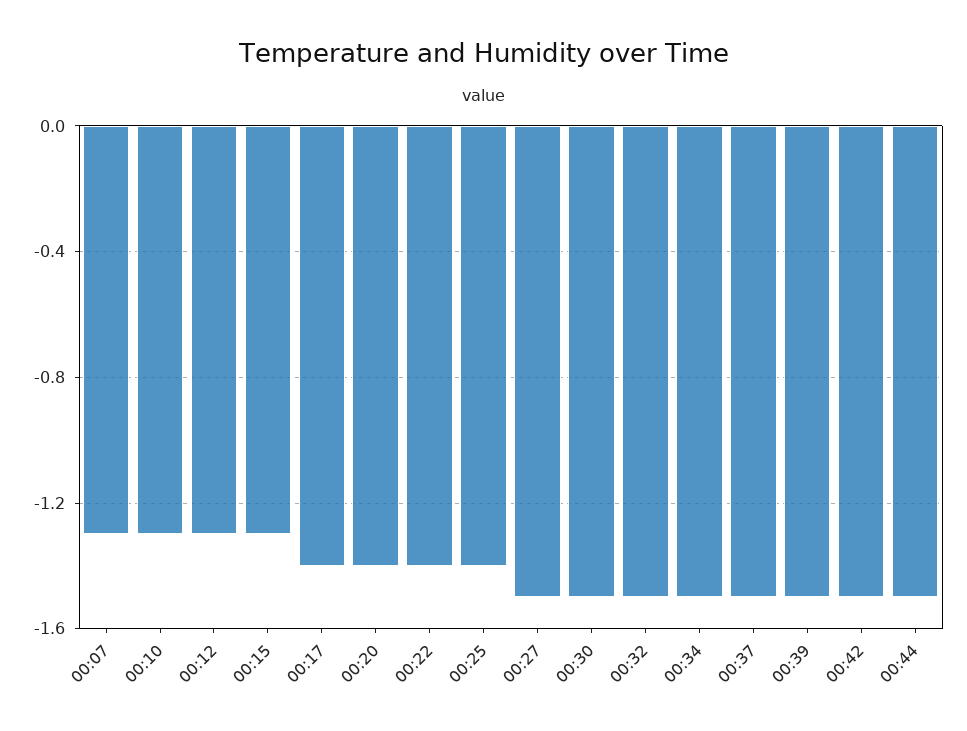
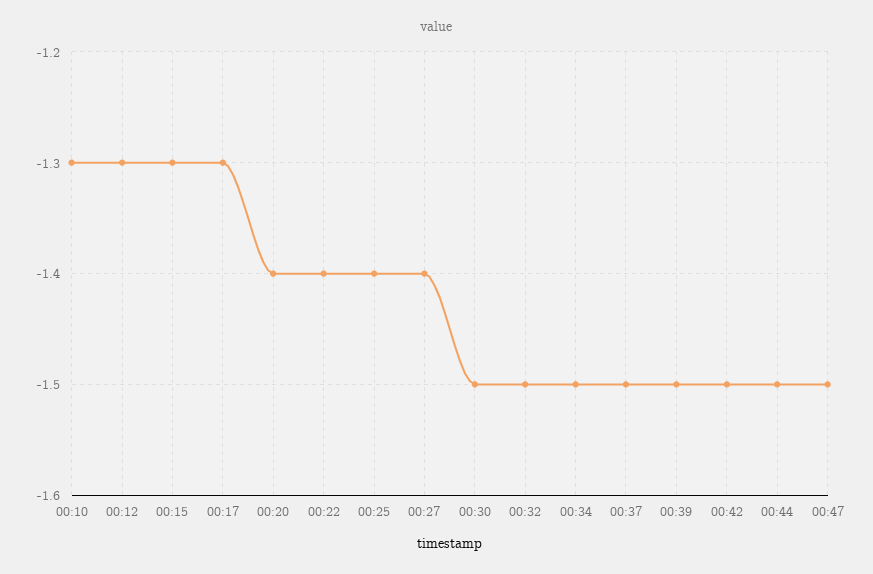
00:07: -1.3 -> none
00:17: -1.4 -> -1.3
00:27: -1.5 -> -1.4
00:47: none -> -1.5

